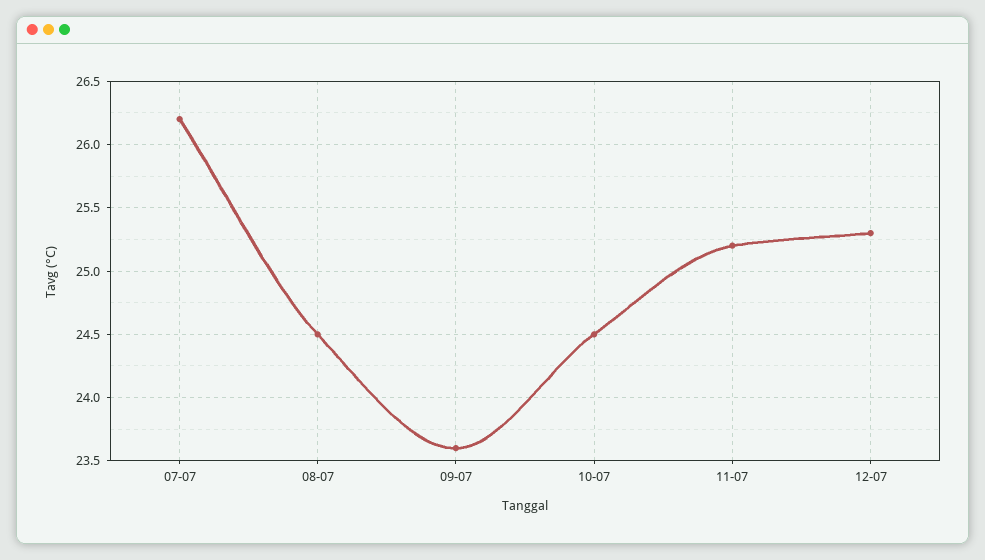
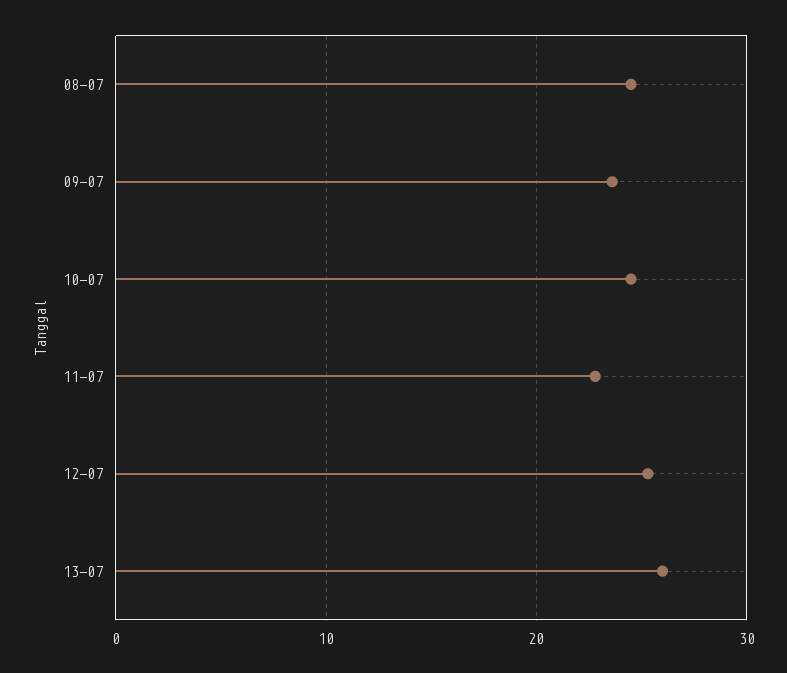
07-07: 26.2 -> none
11-07: 25.2 -> 23
13-07: none -> 26

